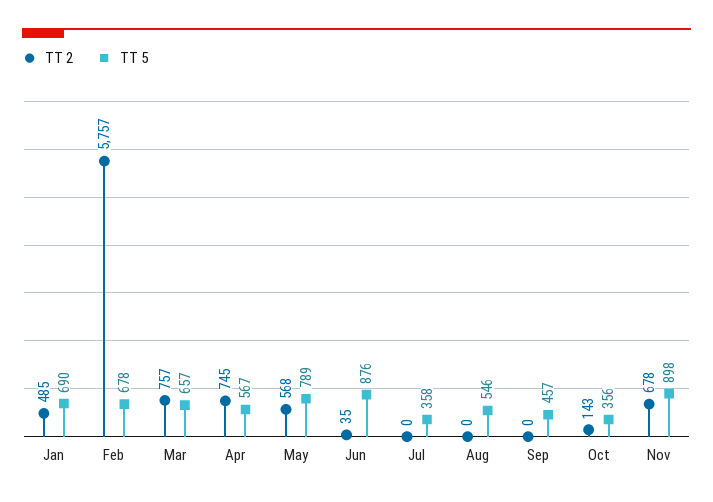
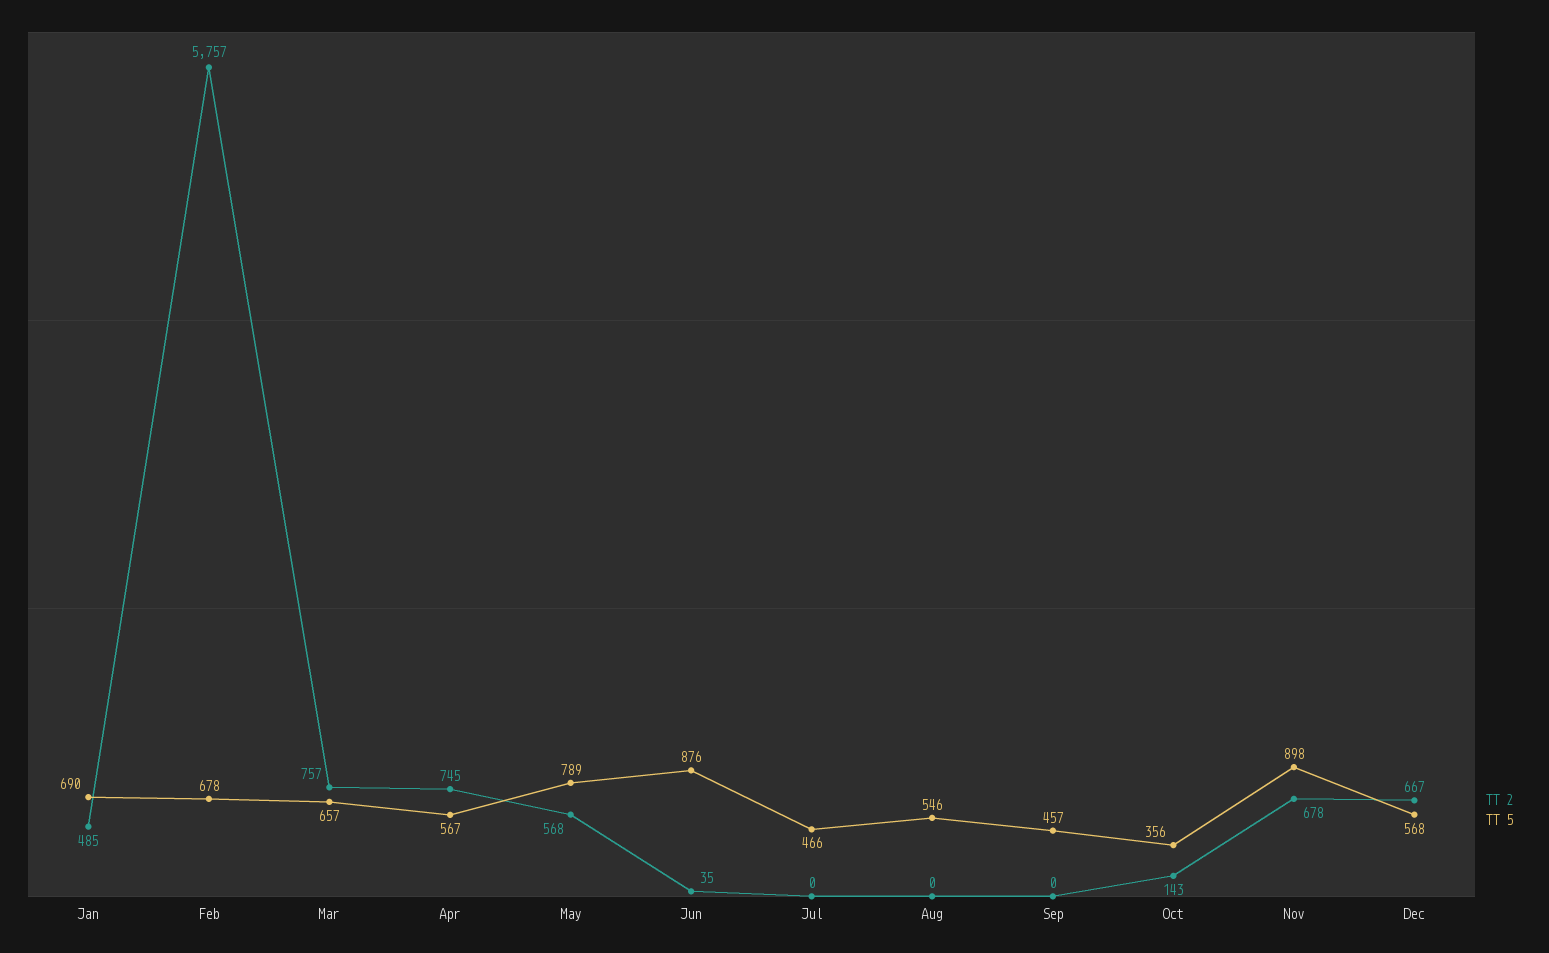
ТТ 5, Jul: 358 -> 466
ТТ 2, Dec: none -> 667
ТТ 5, Dec: none -> 568

